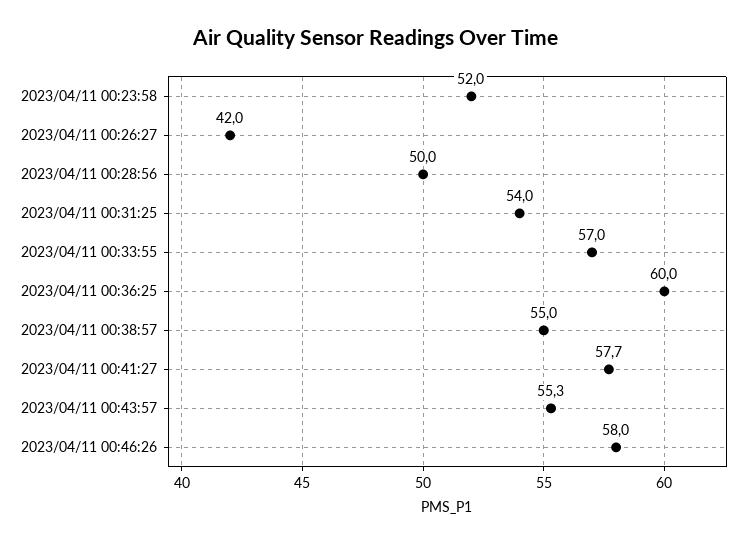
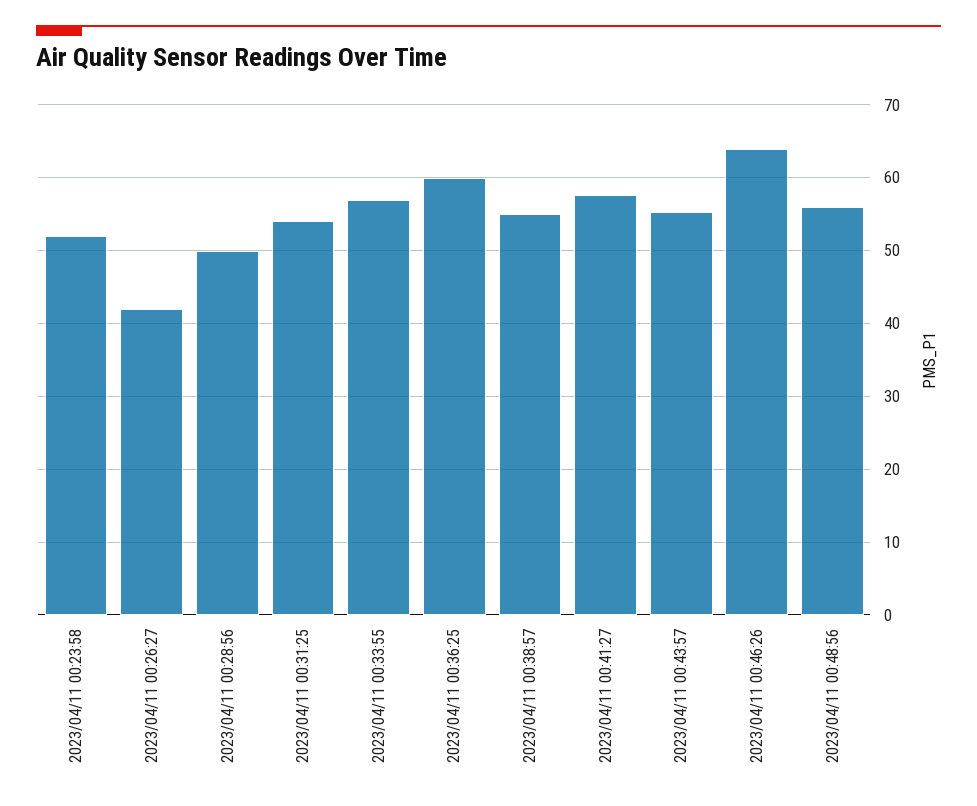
2023/04/11 00:46:26: 58 -> 64
2023/04/11 00:48:56: none -> 56

